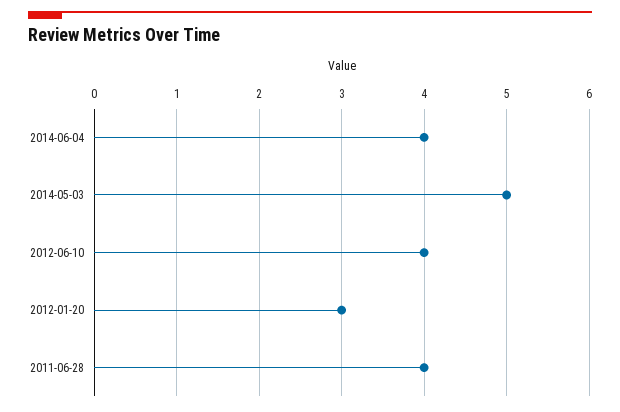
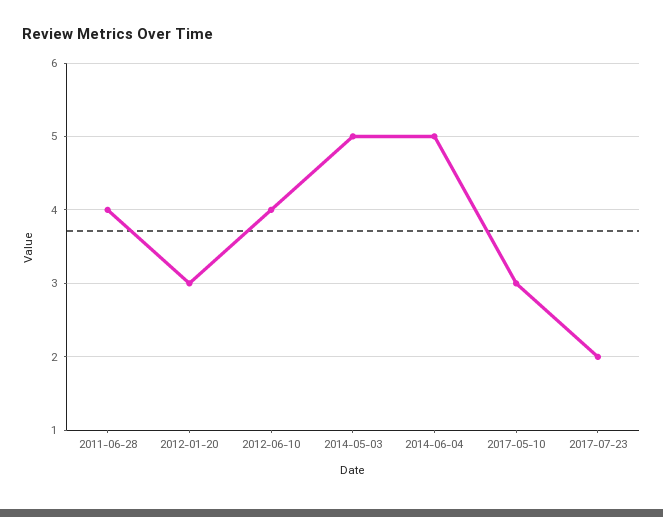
2014-06-04: 4 -> 5
2017-05-10: none -> 3
2017-07-23: none -> 2

